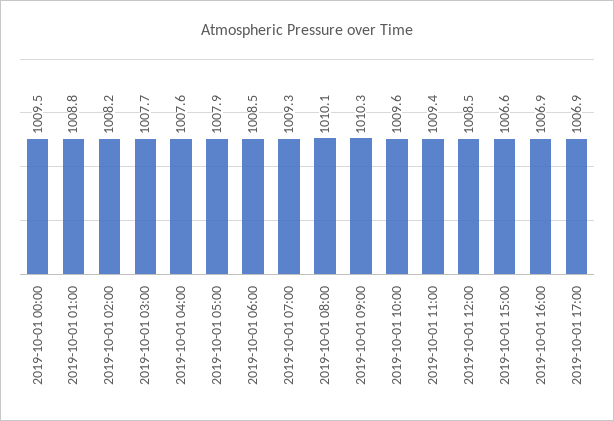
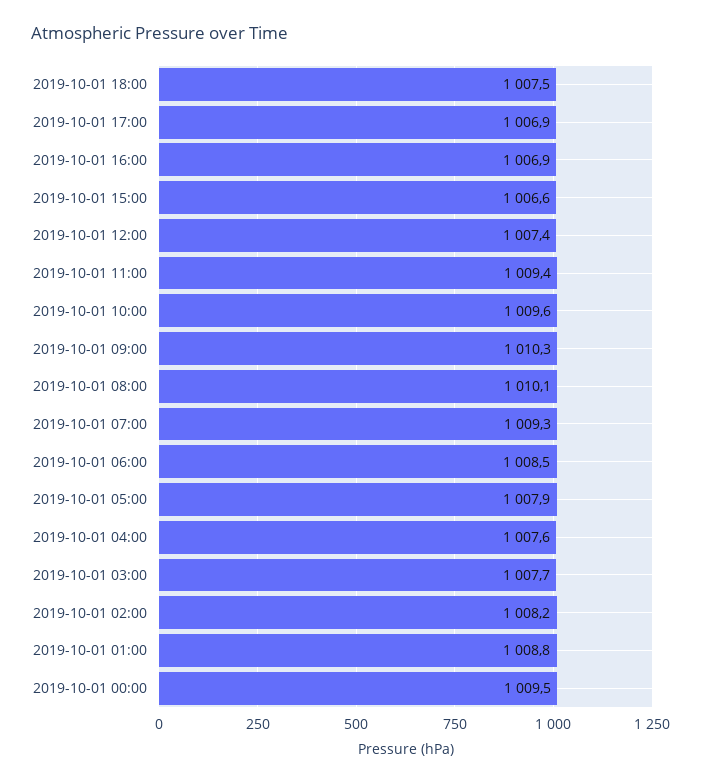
2019-10-01 12:00: 1008.5 -> 1007.4
2019-10-01 18:00: none -> 1007.5

